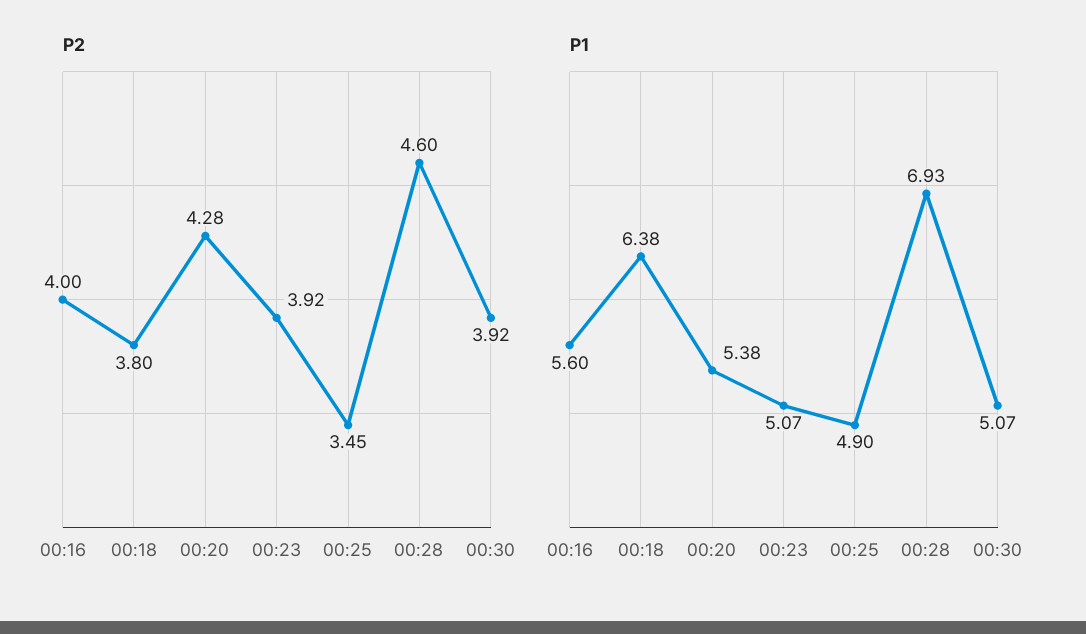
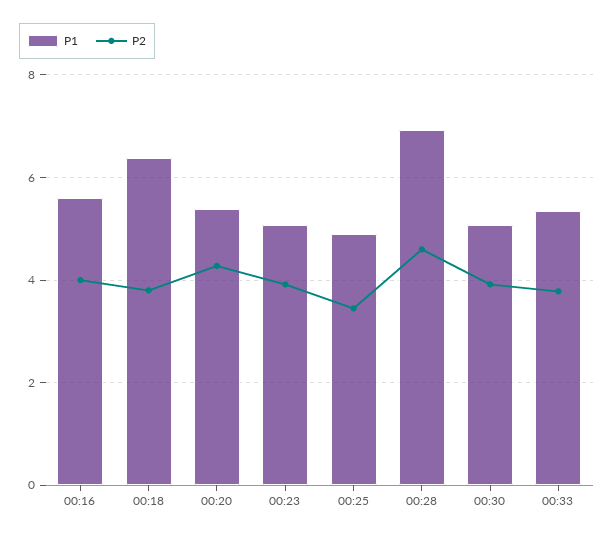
P1, 00:33: none -> 5.4
P2, 00:33: none -> 3.8

